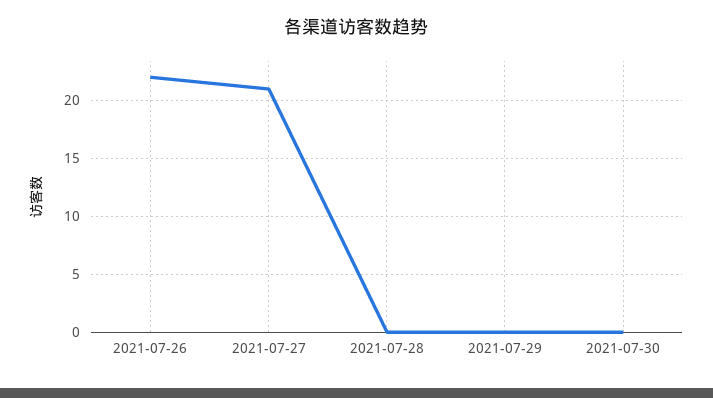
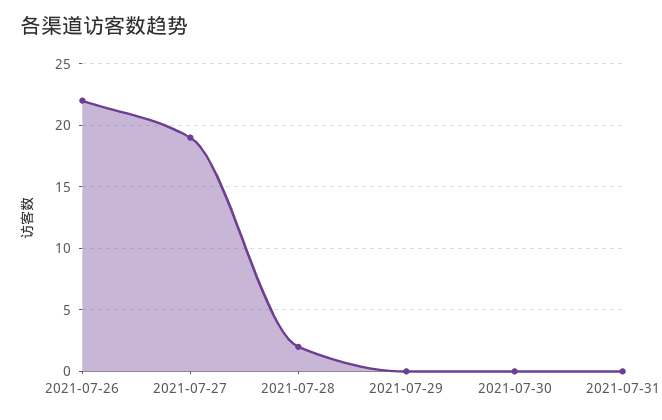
2021-07-27: 21 -> 19
2021-07-28: 0 -> 2
2021-07-31: none -> 0

